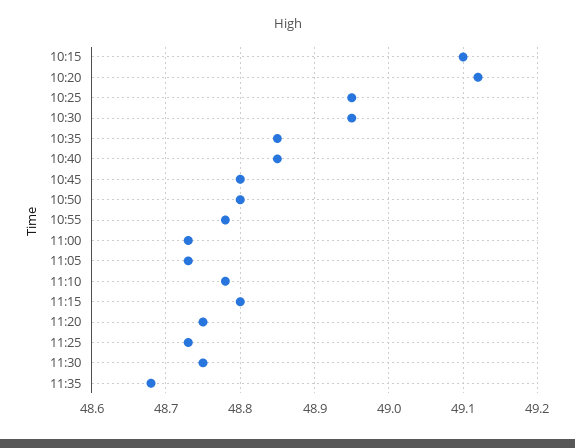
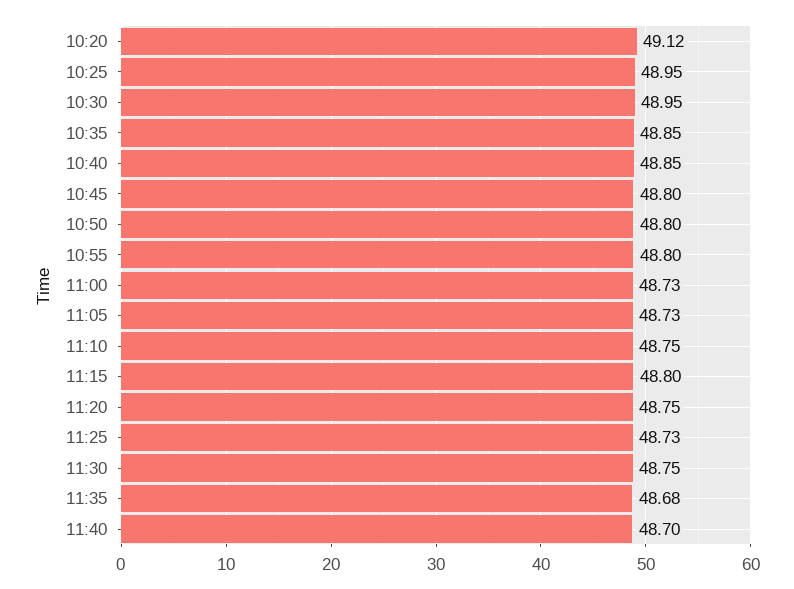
10:15: 49.1 -> none
10:55: 48.78 -> 48.8
11:10: 48.78 -> 48.75
11:40: none -> 48.7

